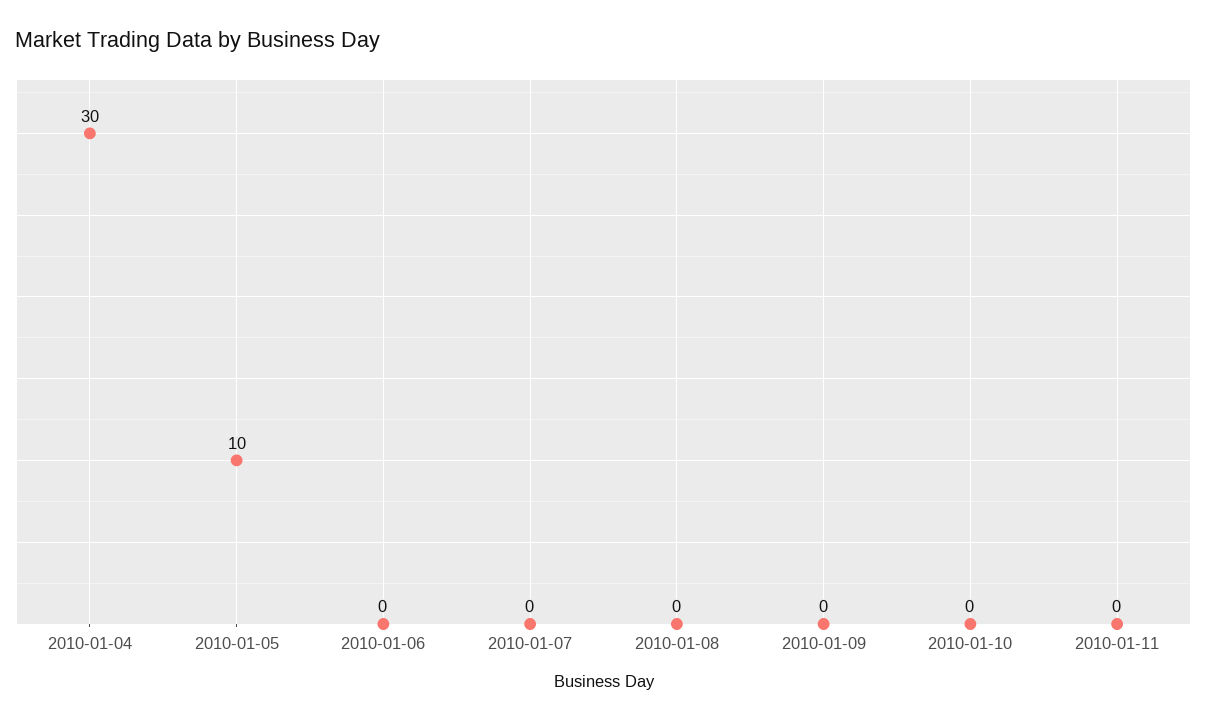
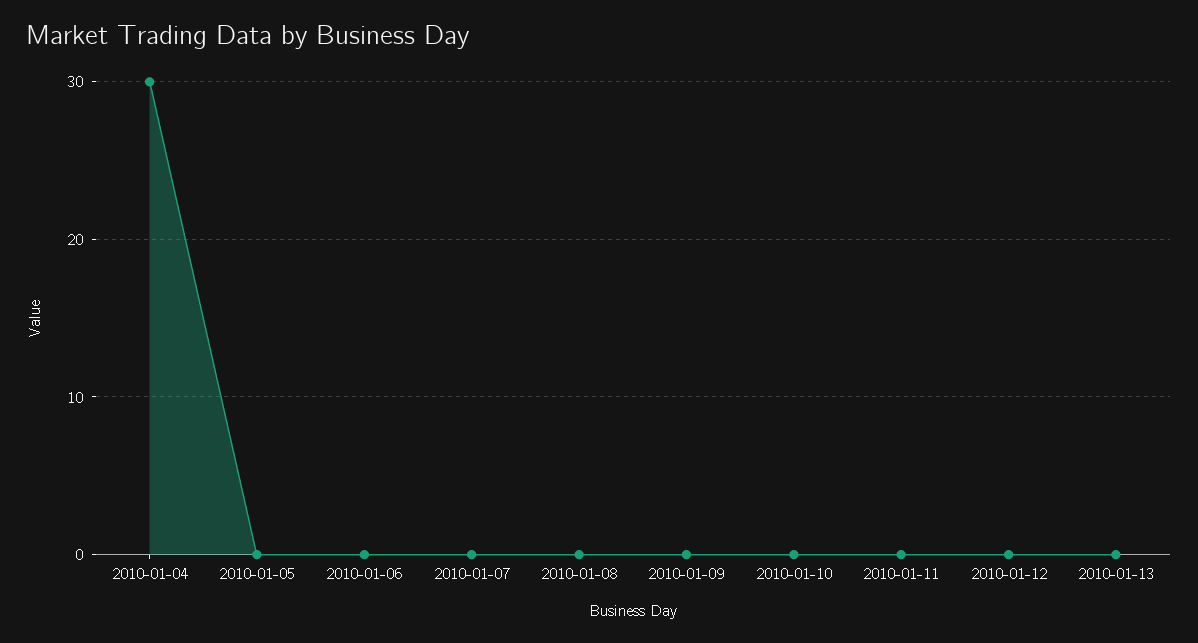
2010-01-05: 10 -> 0
2010-01-12: none -> 0
2010-01-13: none -> 0

